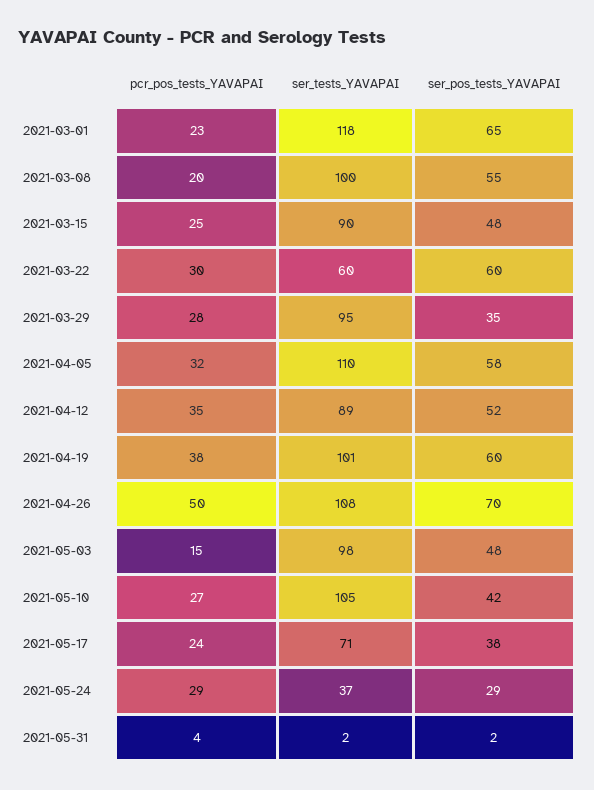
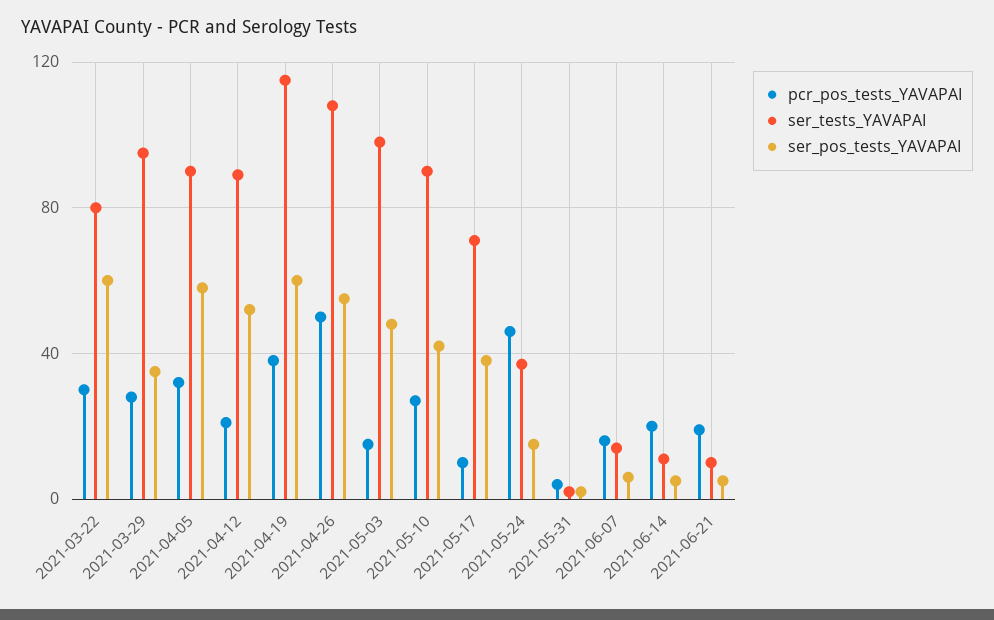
pcr_pos_tests_YAVAPAI, 2021-03-01: 23 -> none
ser_tests_YAVAPAI, 2021-03-01: 118 -> none
ser_pos_tests_YAVAPAI, 2021-03-01: 65 -> none
pcr_pos_tests_YAVAPAI, 2021-03-08: 20 -> none
ser_tests_YAVAPAI, 2021-03-08: 100 -> none
ser_pos_tests_YAVAPAI, 2021-03-08: 55 -> none
pcr_pos_tests_YAVAPAI, 2021-03-15: 25 -> none
ser_tests_YAVAPAI, 2021-03-15: 90 -> none
ser_pos_tests_YAVAPAI, 2021-03-15: 48 -> none
ser_tests_YAVAPAI, 2021-03-22: 60 -> 80
ser_tests_YAVAPAI, 2021-04-05: 110 -> 90
pcr_pos_tests_YAVAPAI, 2021-04-12: 35 -> 20
ser_tests_YAVAPAI, 2021-04-19: 101 -> 115
ser_pos_tests_YAVAPAI, 2021-04-26: 70 -> 55
ser_tests_YAVAPAI, 2021-05-10: 105 -> 90
pcr_pos_tests_YAVAPAI, 2021-05-17: 24 -> 10
pcr_pos_tests_YAVAPAI, 2021-05-24: 29 -> 45
ser_pos_tests_YAVAPAI, 2021-05-24: 29 -> 15
pcr_pos_tests_YAVAPAI, 2021-06-07: none -> 15
ser_tests_YAVAPAI, 2021-06-07: none -> 15
ser_pos_tests_YAVAPAI, 2021-06-07: none -> 5
pcr_pos_tests_YAVAPAI, 2021-06-14: none -> 20
ser_tests_YAVAPAI, 2021-06-14: none -> 10
ser_pos_tests_YAVAPAI, 2021-06-14: none -> 5
pcr_pos_tests_YAVAPAI, 2021-06-21: none -> 20
ser_tests_YAVAPAI, 2021-06-21: none -> 10
ser_pos_tests_YAVAPAI, 2021-06-21: none -> 5

